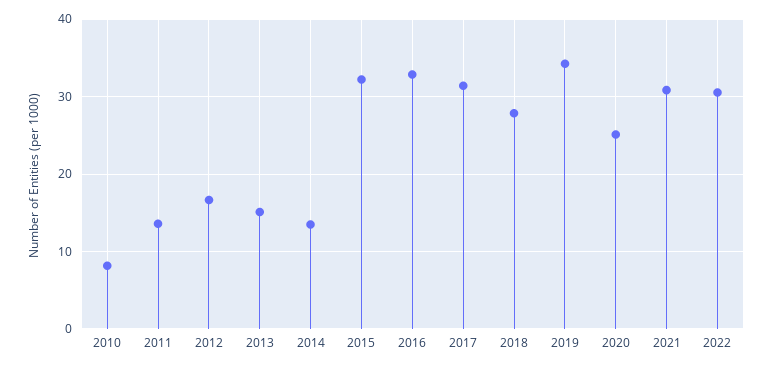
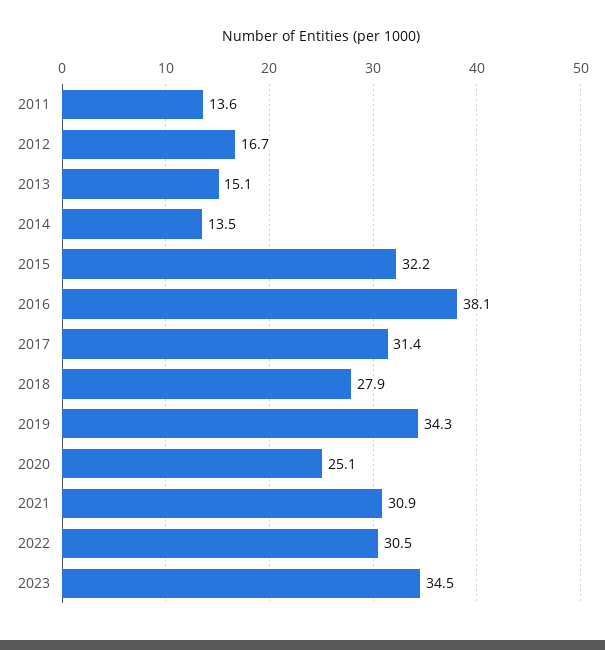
2010: 8 -> none
2016: 33 -> 38.1
2023: none -> 34.5

